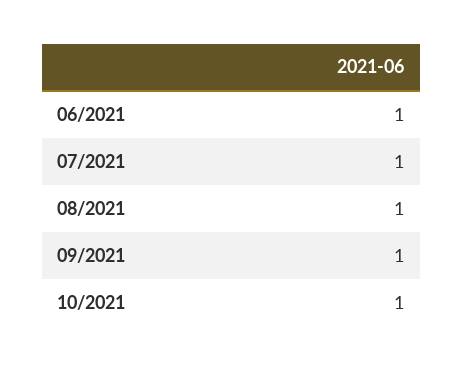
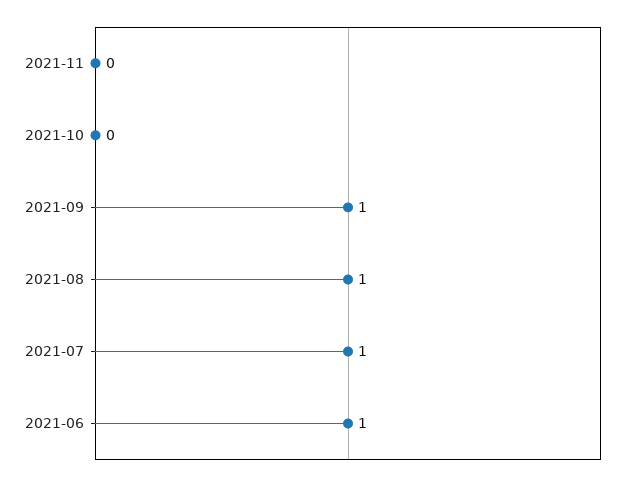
10/2021: 1 -> 0
2021-11: none -> 0

